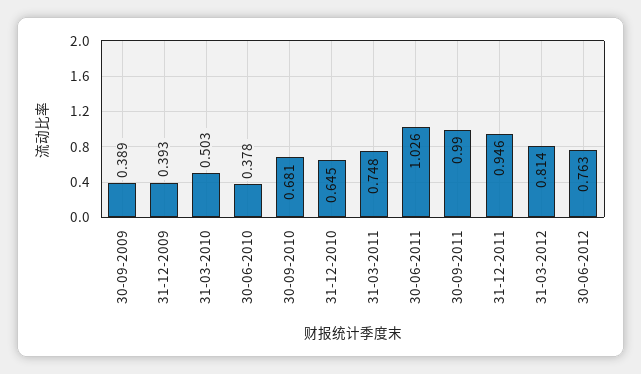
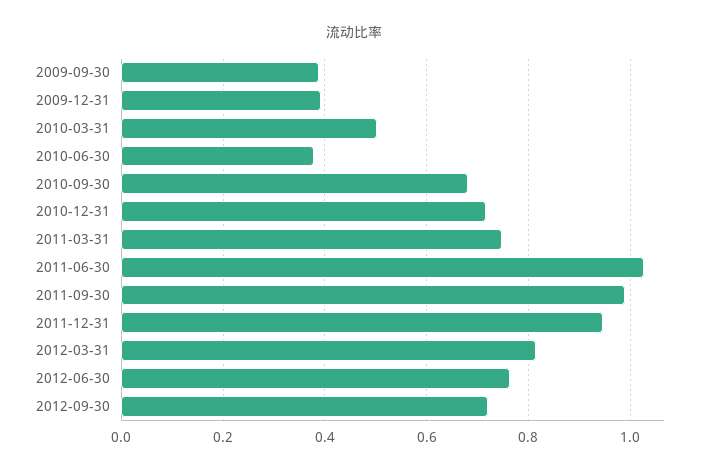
31-12-2010: 0.645 -> 0.72
2012-09-30: none -> 0.72

